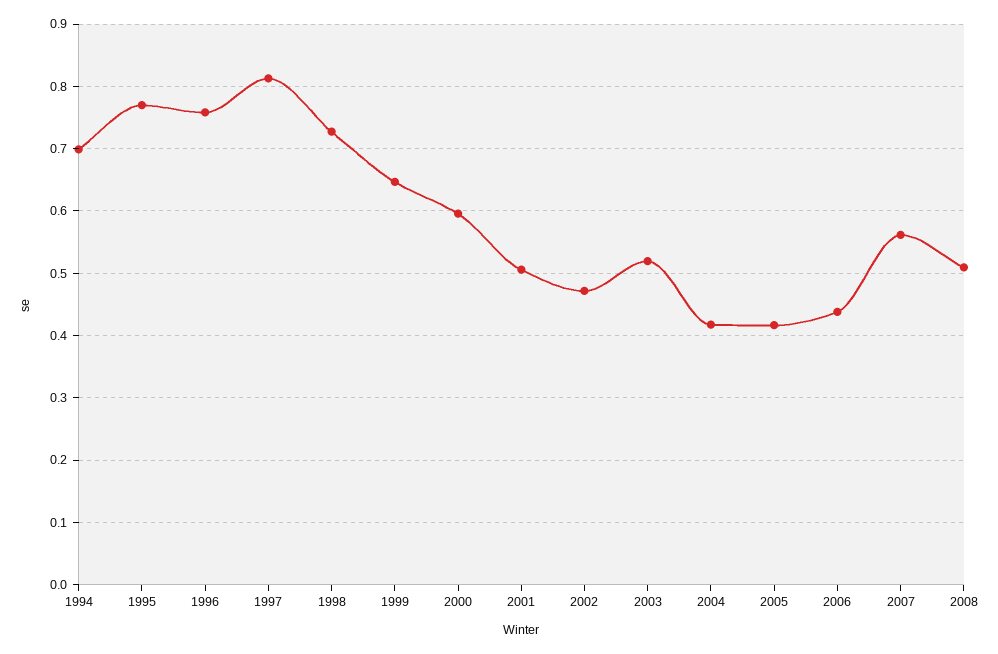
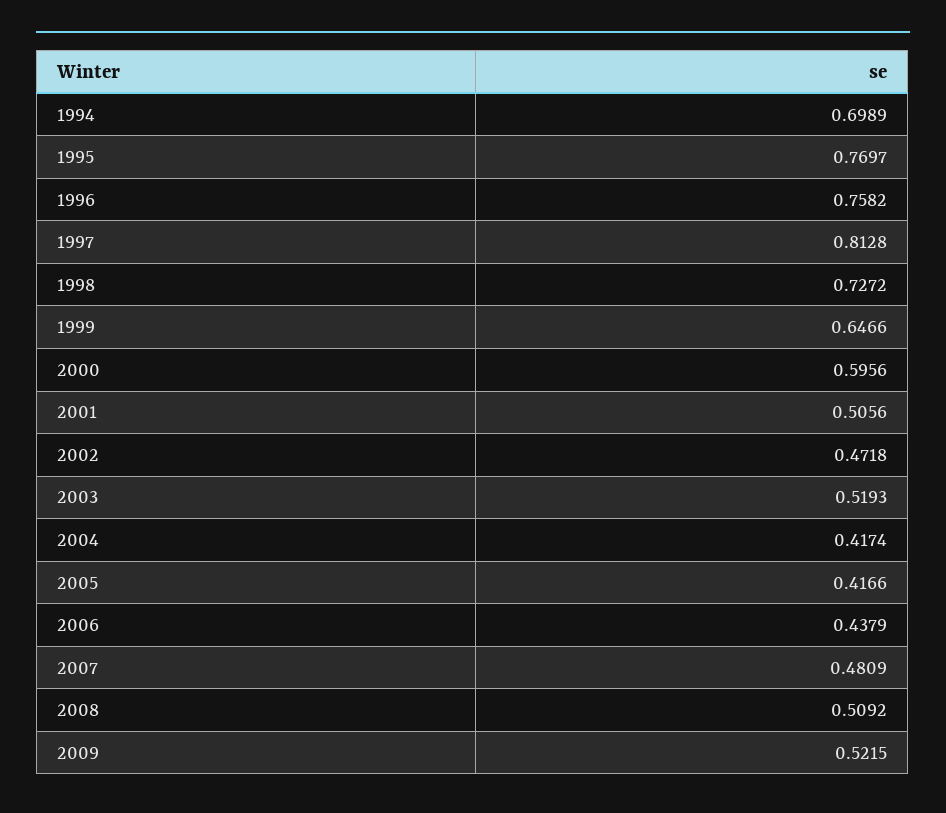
2007: 0.56 -> 0.4809
2009: none -> 0.5215

